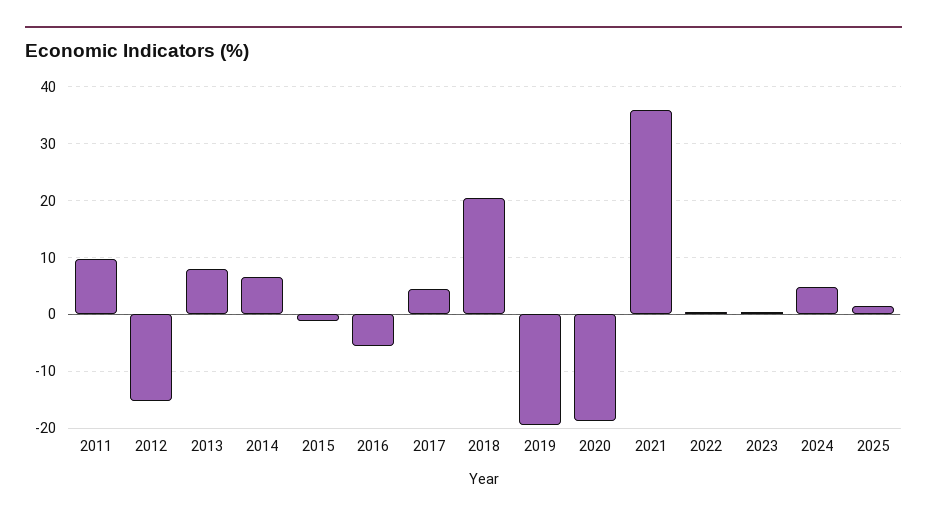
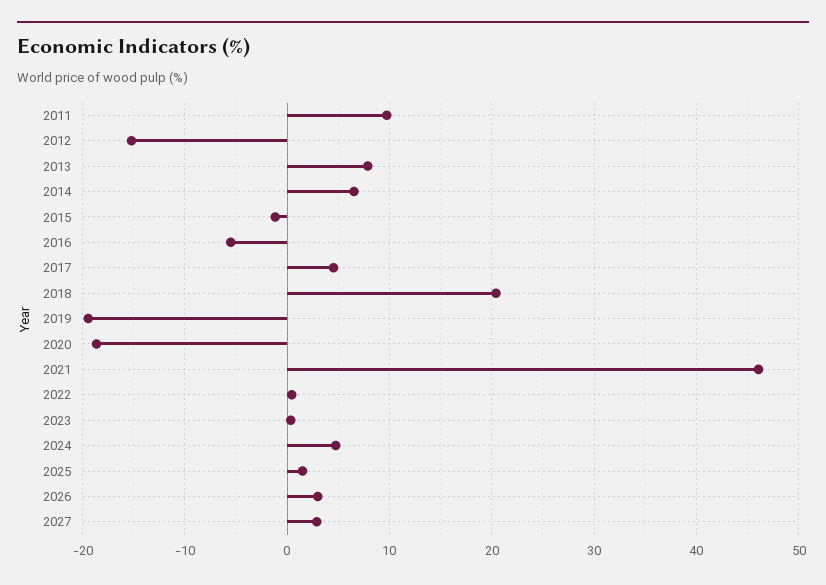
2021: 36 -> 46
2026: none -> 3
2027: none -> 3

